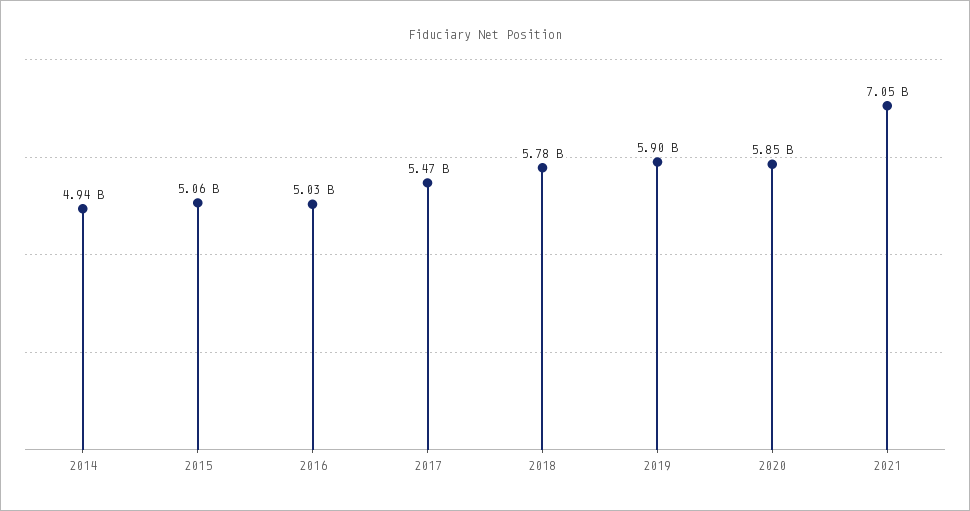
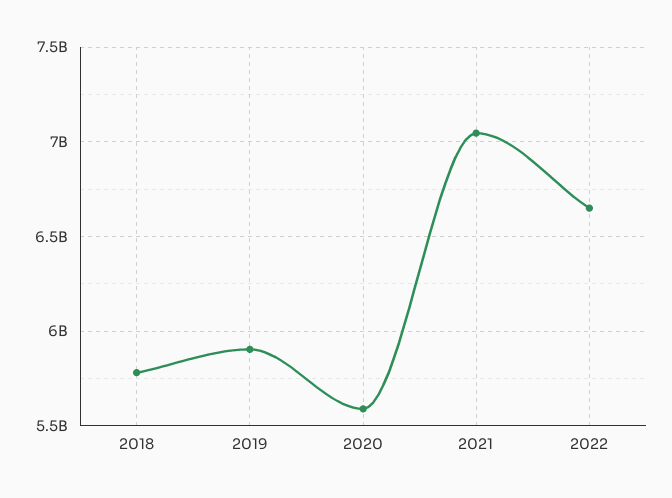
2014: 4940000000 -> none
2015: 5060000000 -> none
2016: 5030000000 -> none
2017: 5470000000 -> none
2020: 5850000000 -> 5600000000
2022: none -> 6650000000

